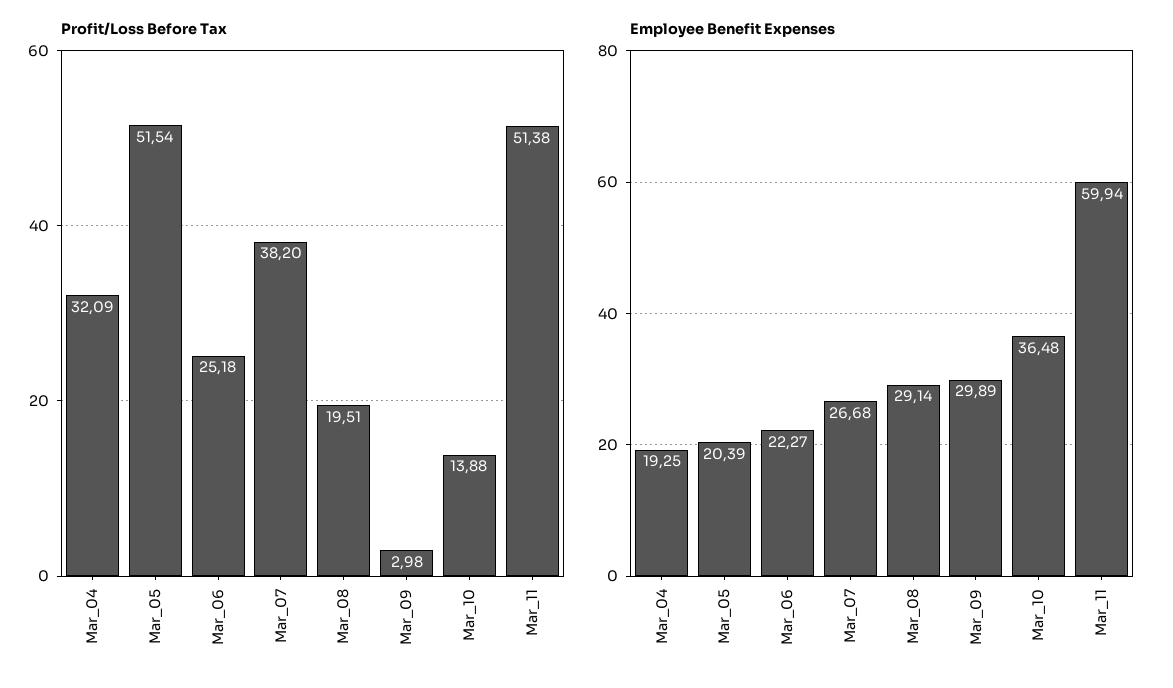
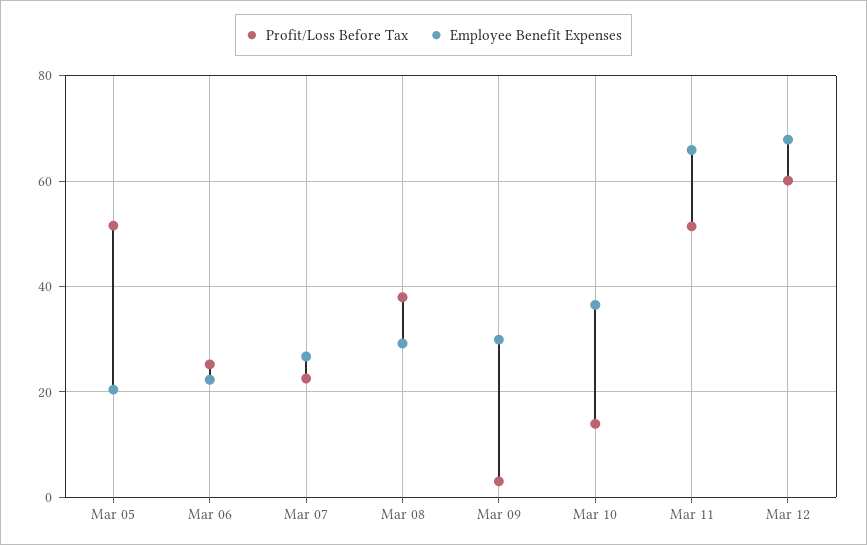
Profit/Loss Before Tax, Mar_04: 32.09 -> none
Profit/Loss Before Tax, Mar_07: 38.2 -> 22
Profit/Loss Before Tax, Mar_08: 19.51 -> 38
Employee Benefit Expenses, Mar_04: 19.25 -> none
Employee Benefit Expenses, Mar_11: 59.94 -> 66
Profit/Loss Before Tax, Mar 12: none -> 60
Employee Benefit Expenses, Mar 12: none -> 68

